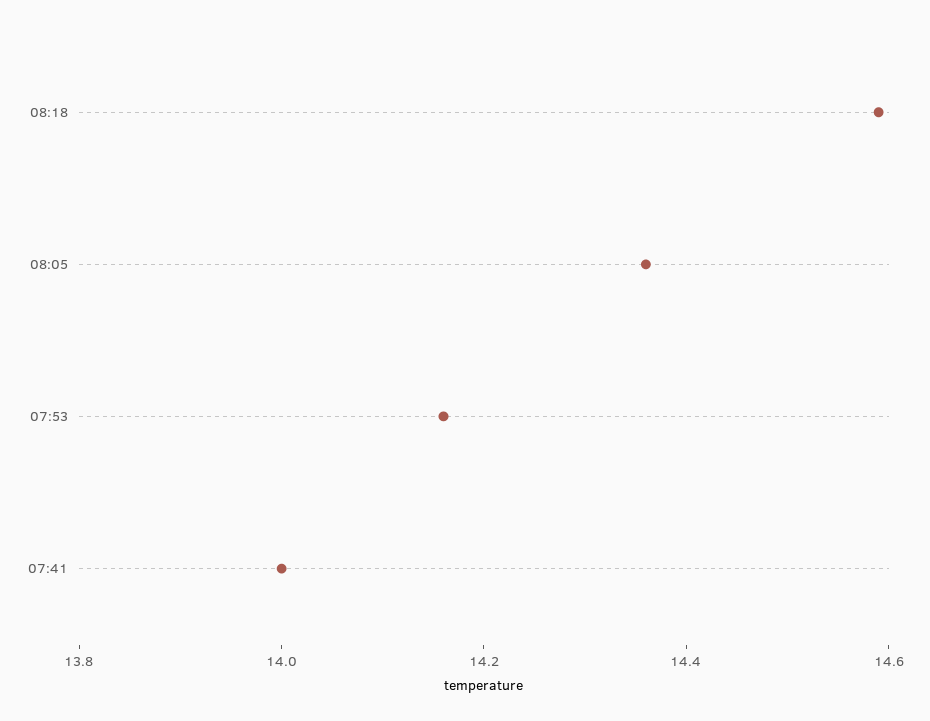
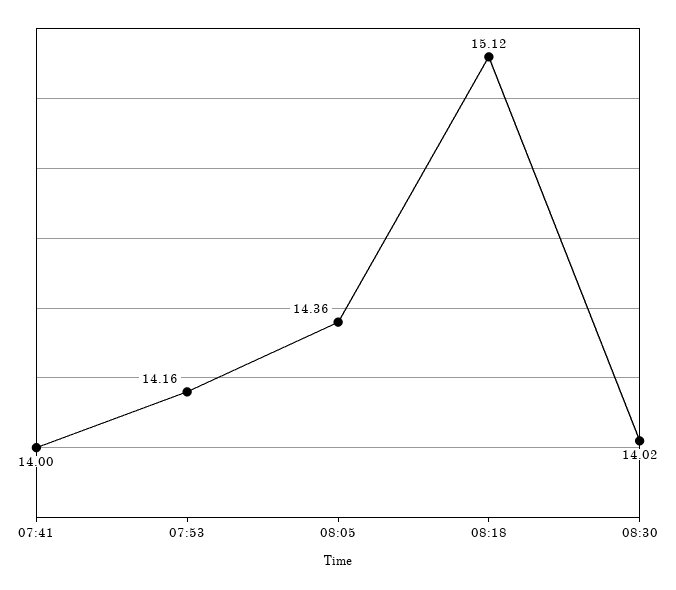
08:18: 14.6 -> 15.12
08:30: none -> 14.02

